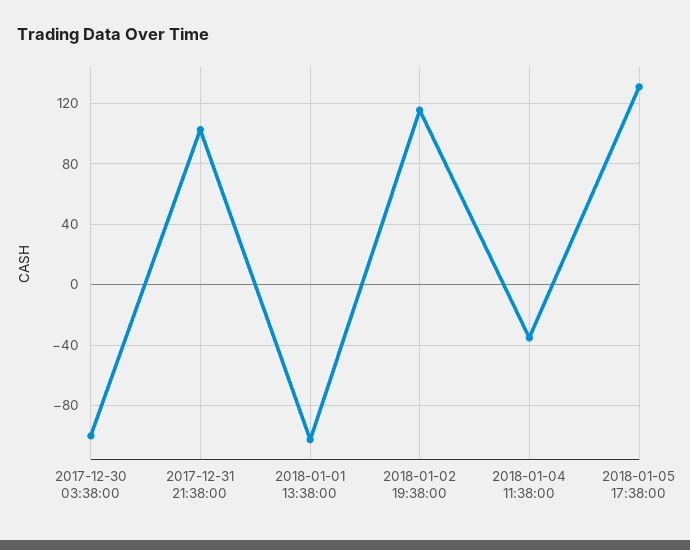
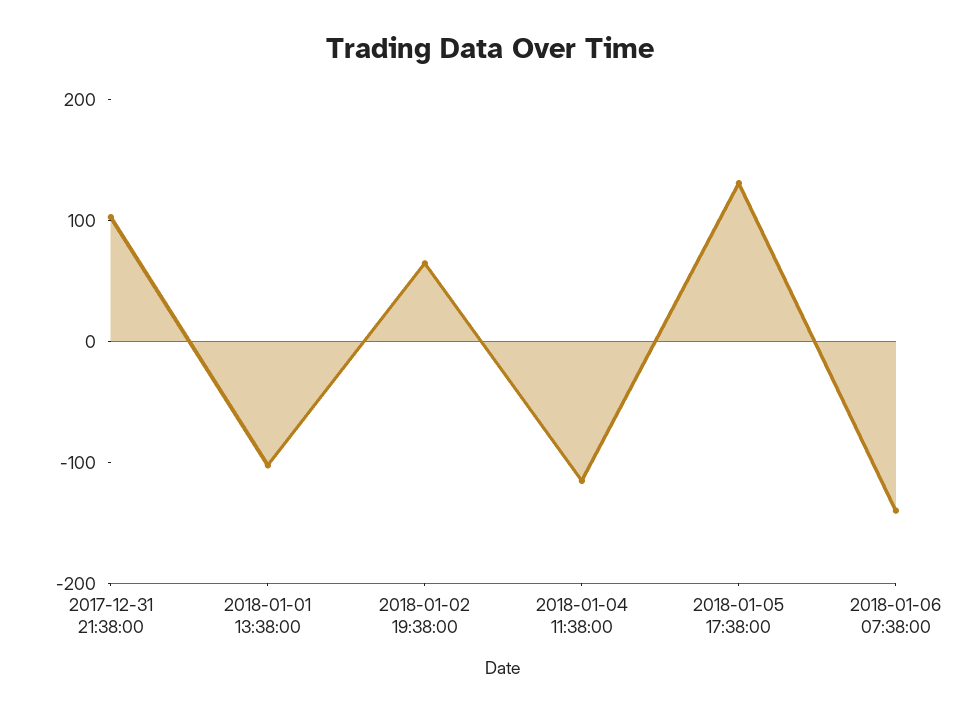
2017-12-30 03:38:00: -100 -> none
2018-01-02 19:38:00: 115 -> 60
2018-01-04 11:38:00: -35 -> -120
2018-01-06 07:38:00: none -> -140

